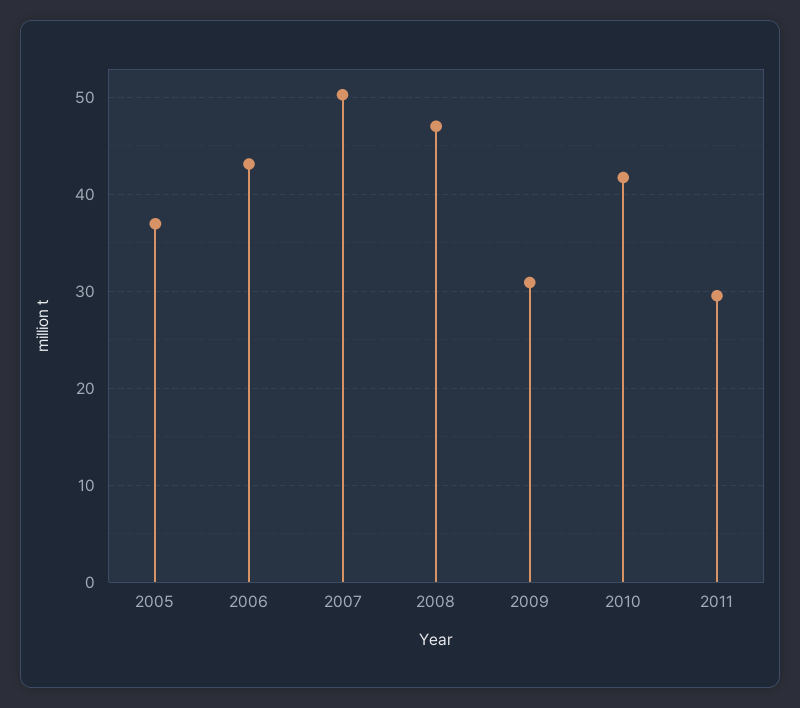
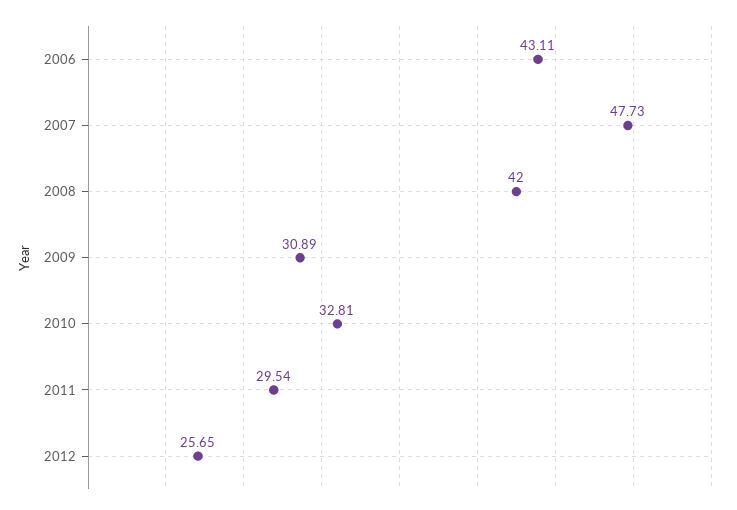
2005: 37 -> none
2007: 50 -> 47.73
2008: 47 -> 42
2010: 42 -> 32.81
2012: none -> 25.65

